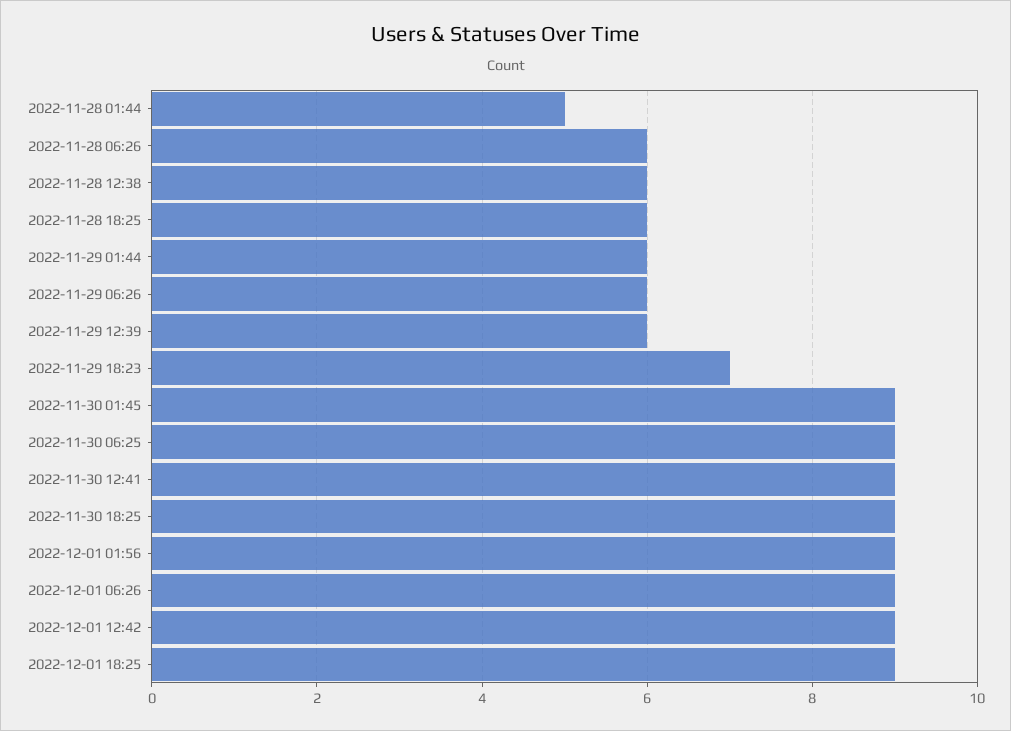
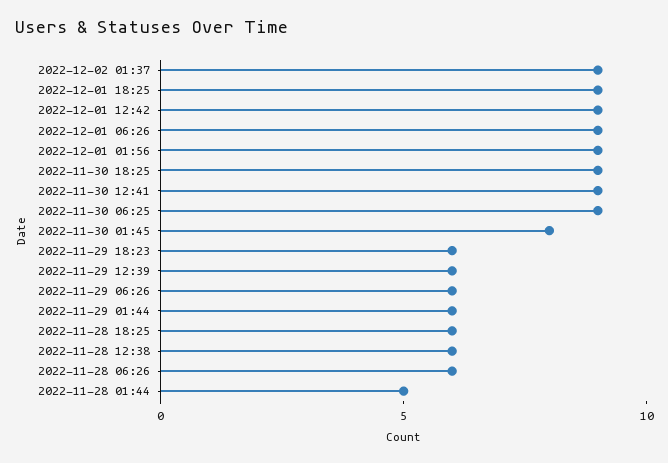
2022-11-29 18:23: 7 -> 6
2022-11-30 01:45: 9 -> 8
2022-12-02 01:37: none -> 9

